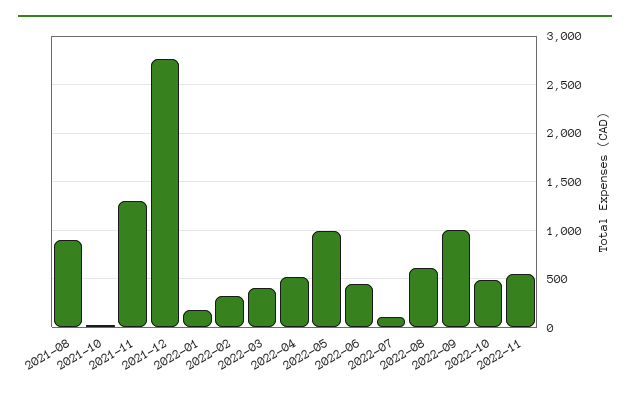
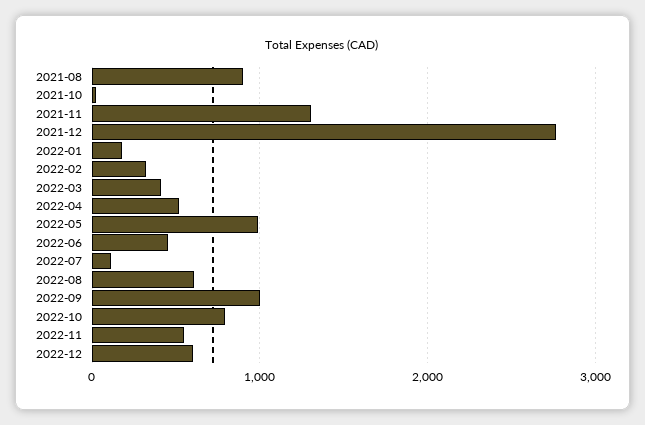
2022-10: 500 -> 800
2022-12: none -> 600

